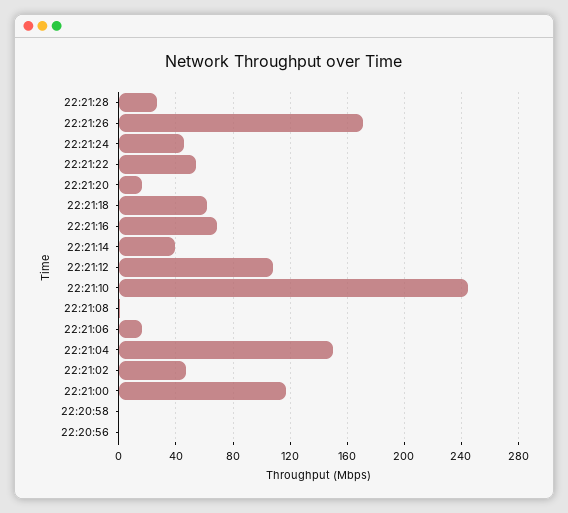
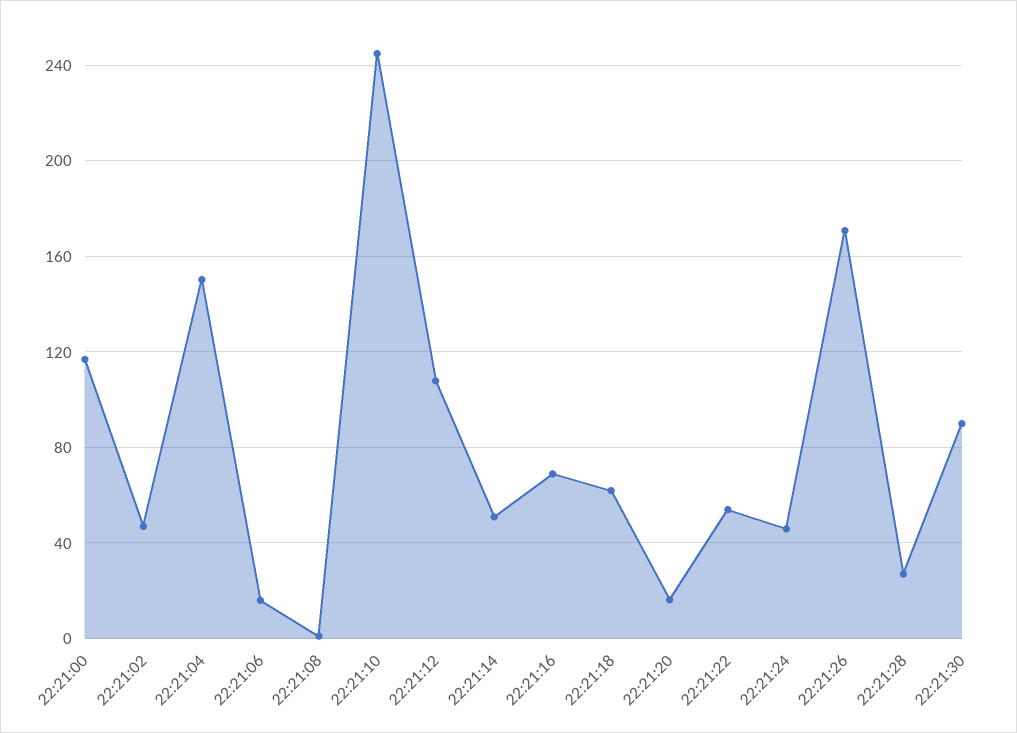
22:21:14: 40 -> 50
22:20:58: 0 -> none
22:20:56: 0 -> none
22:21:30: none -> 90

